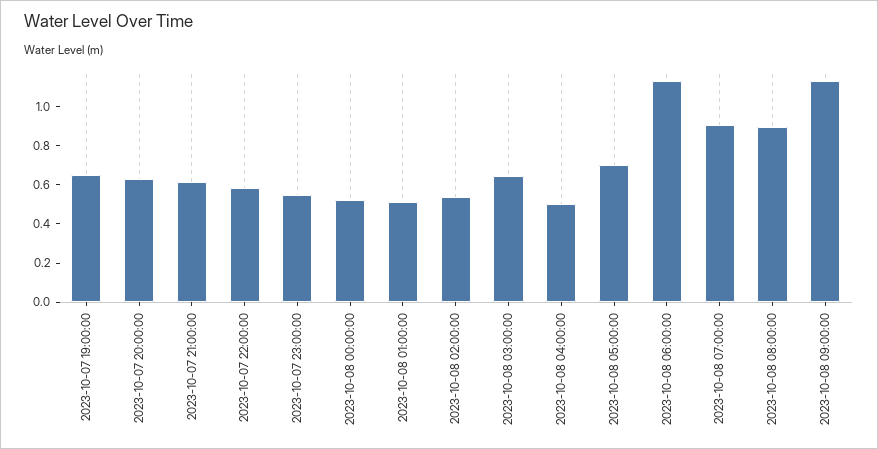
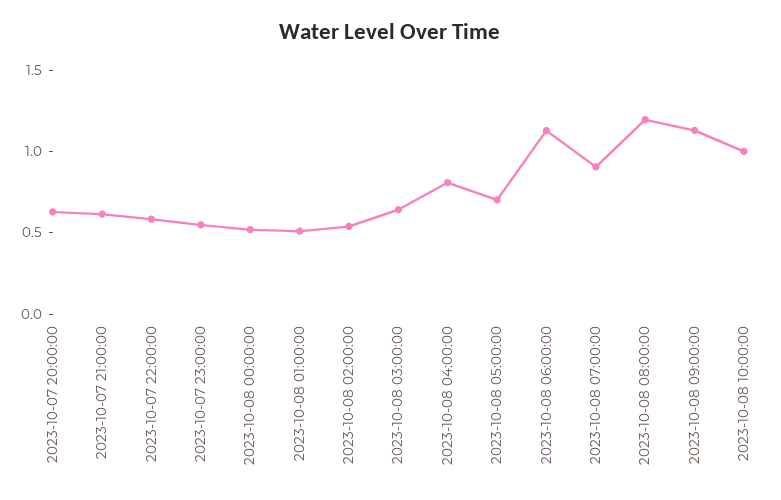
2023-10-07 19:00:00: 0.65 -> none
2023-10-08 04:00:00: 0.5 -> 0.8
2023-10-08 08:00:00: 0.9 -> 1.2
2023-10-08 10:00:00: none -> 1

